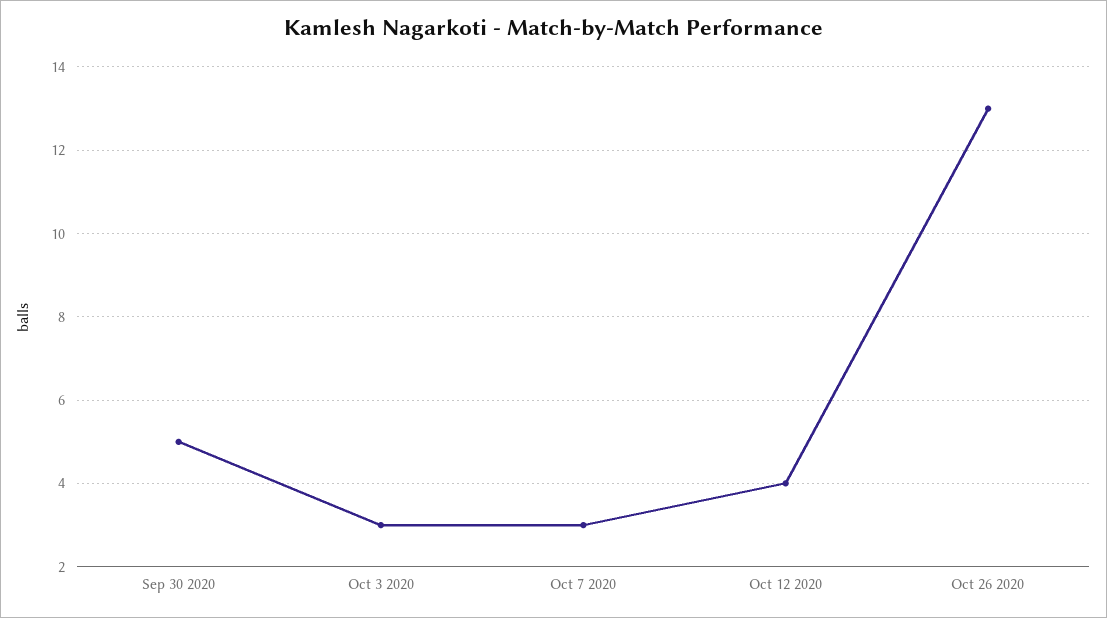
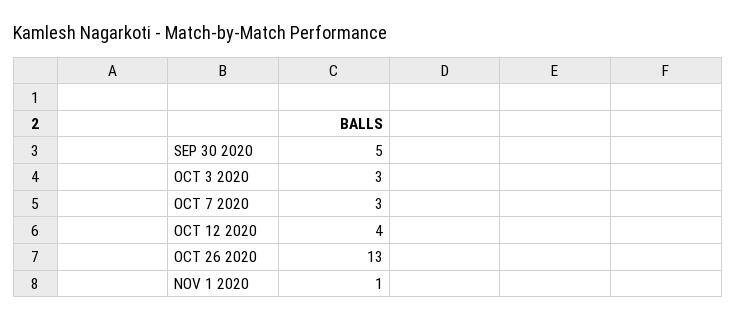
NOV 1 2020: none -> 1

